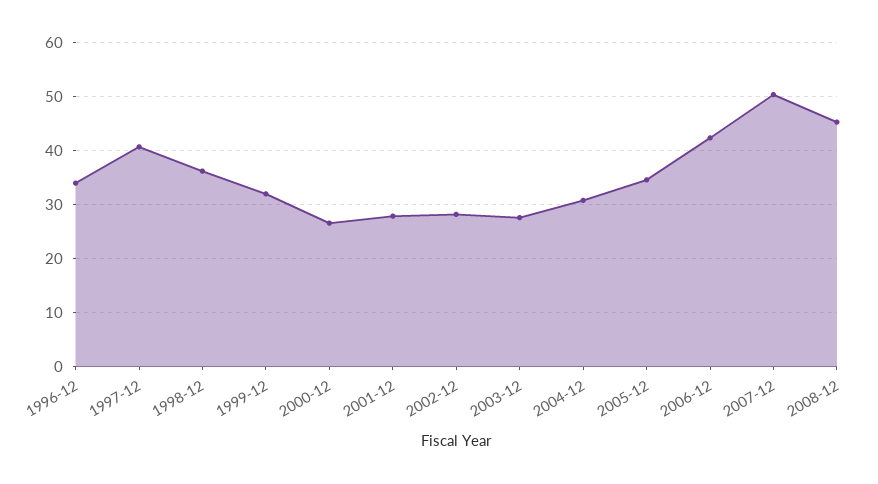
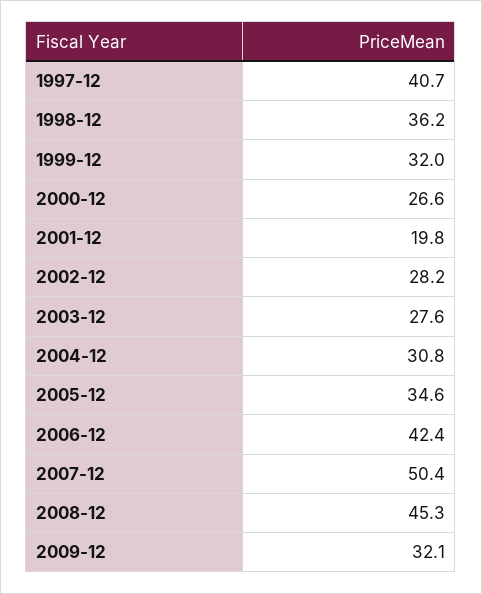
1996-12: 34 -> none
2001-12: 28 -> 19.8
2009-12: none -> 32.1

